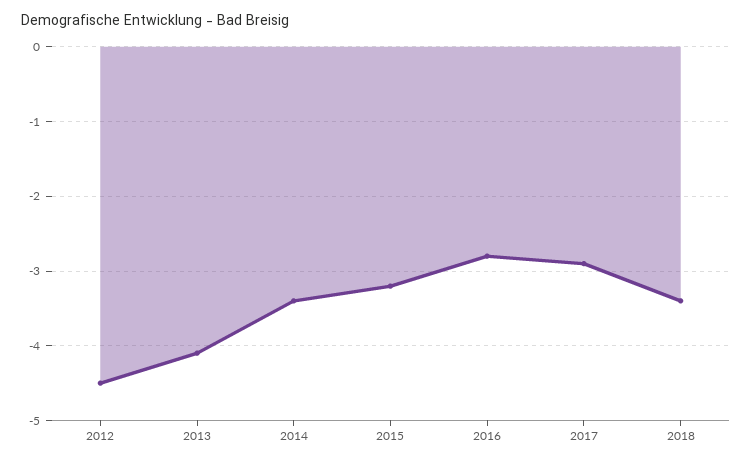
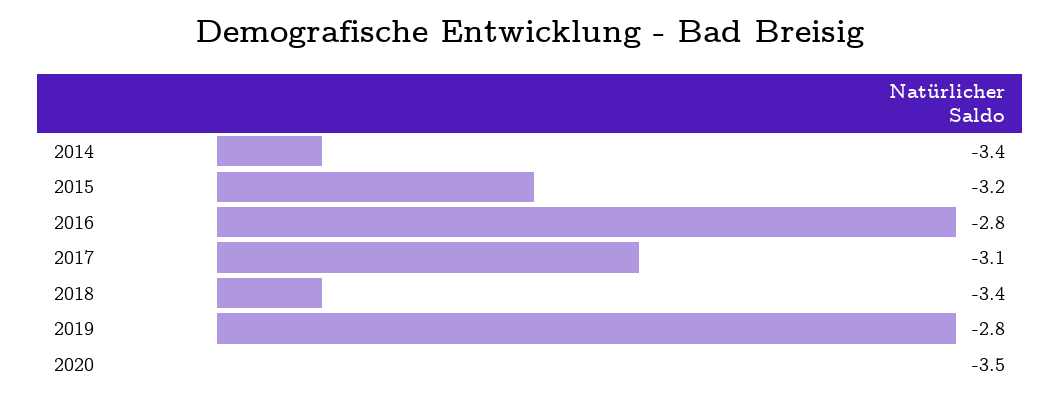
2012: -4.5 -> none
2013: -4.1 -> none
2017: -2.9 -> -3.1
2019: none -> -2.8
2020: none -> -3.5

